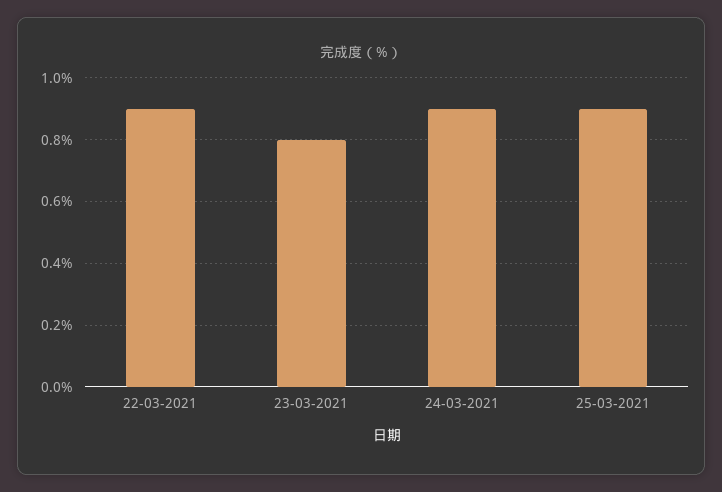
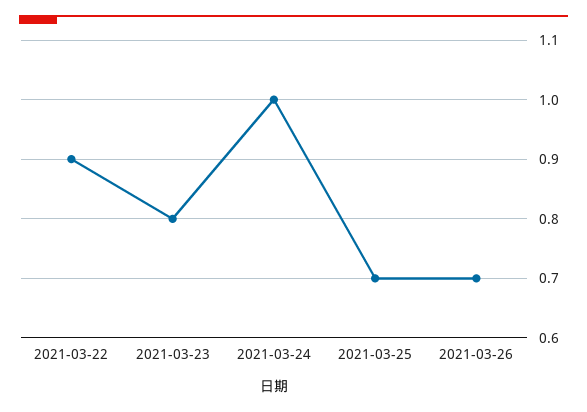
24-03-2021: 0.9 -> 1
25-03-2021: 0.9 -> 0.7
2021-03-26: none -> 0.7

